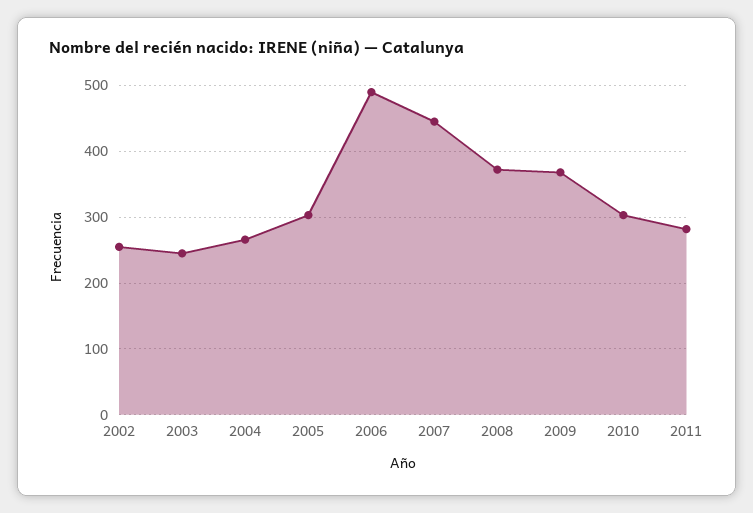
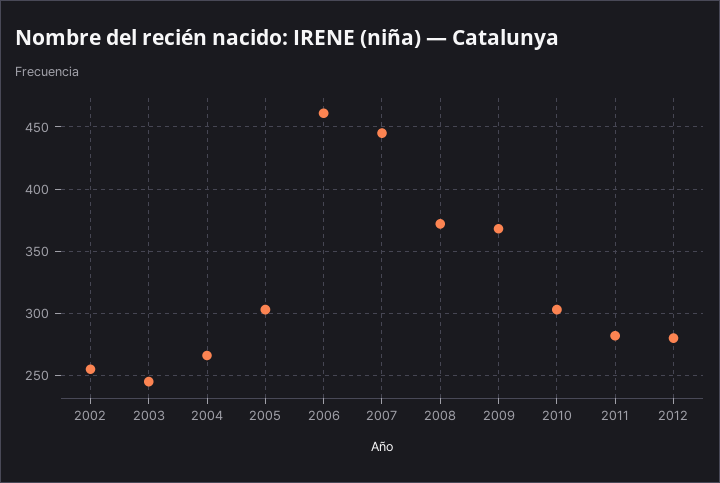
2006: 490 -> 460
2012: none -> 280

